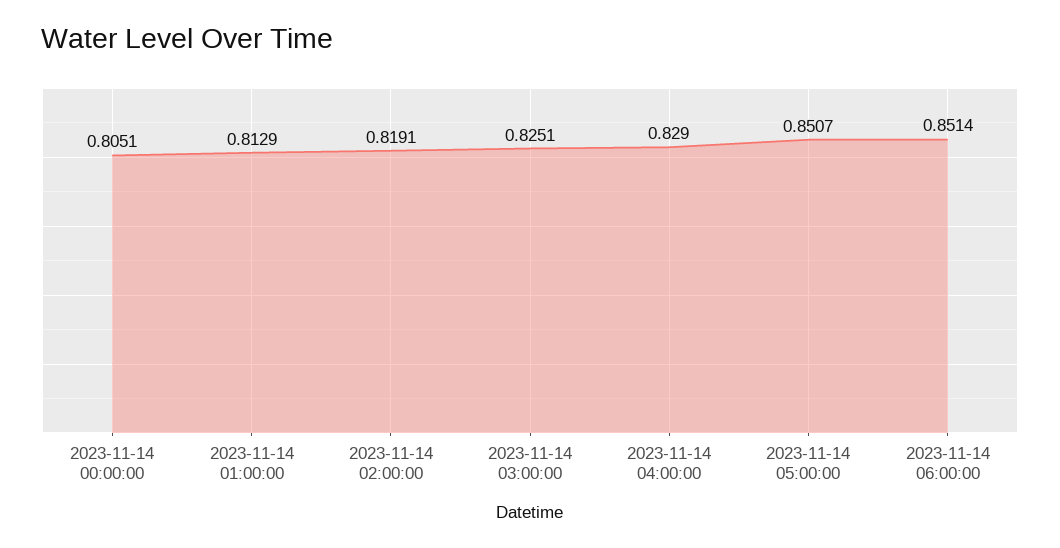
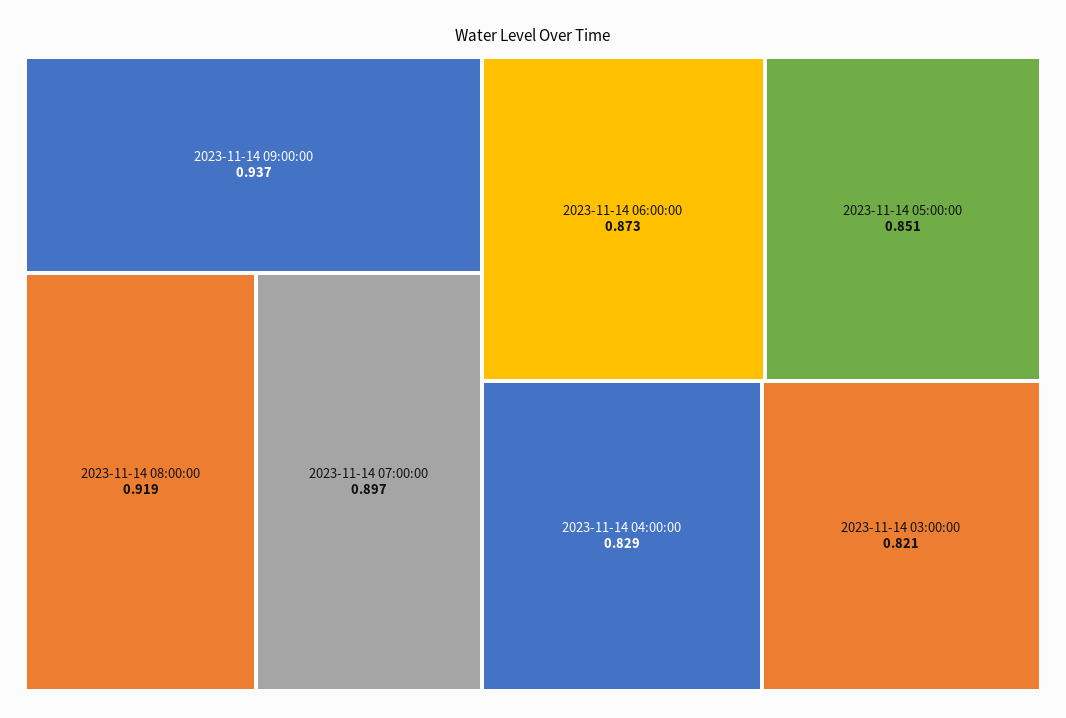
2023-11-14 00:00:00: 0.8051 -> none
2023-11-14 01:00:00: 0.8129 -> none
2023-11-14 02:00:00: 0.8191 -> none
2023-11-14 03:00:00: 0.8251 -> 0.821
2023-11-14 06:00:00: 0.8514 -> 0.873
2023-11-14 09:00:00: none -> 0.937
2023-11-14 08:00:00: none -> 0.919
2023-11-14 07:00:00: none -> 0.897

